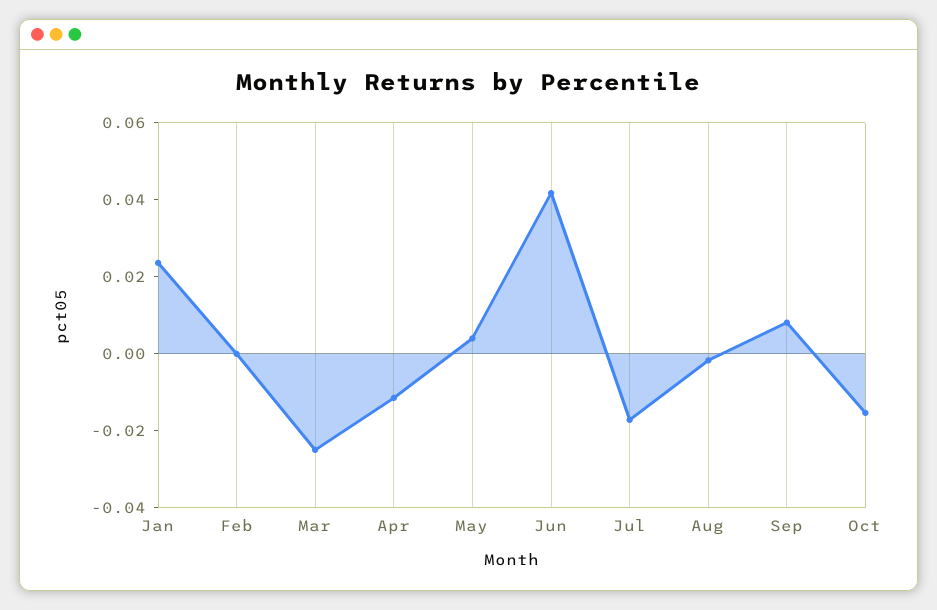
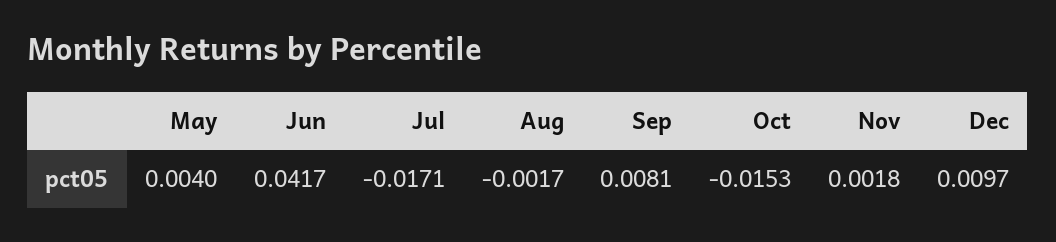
Jan: 0.025 -> none
Feb: 0 -> none
Mar: -0.025 -> none
Apr: -0.01 -> none
Nov: none -> 0.0018
Dec: none -> 0.0097

